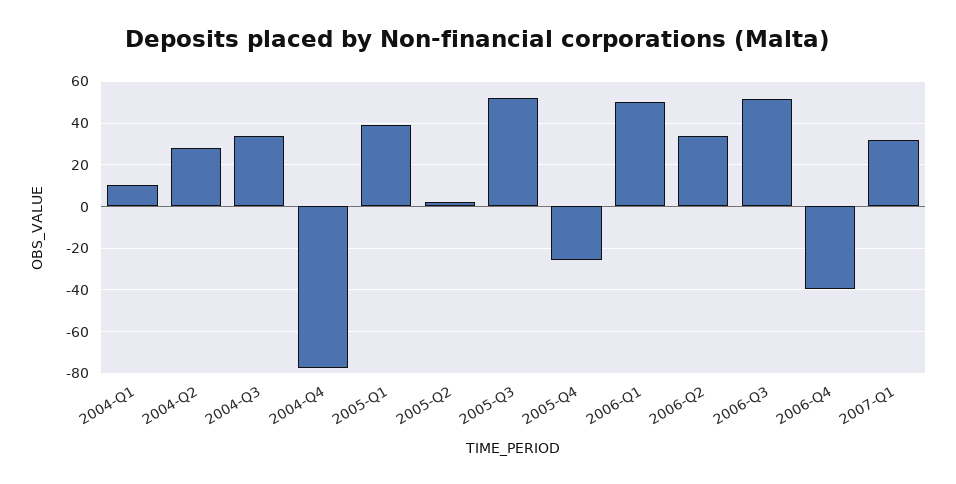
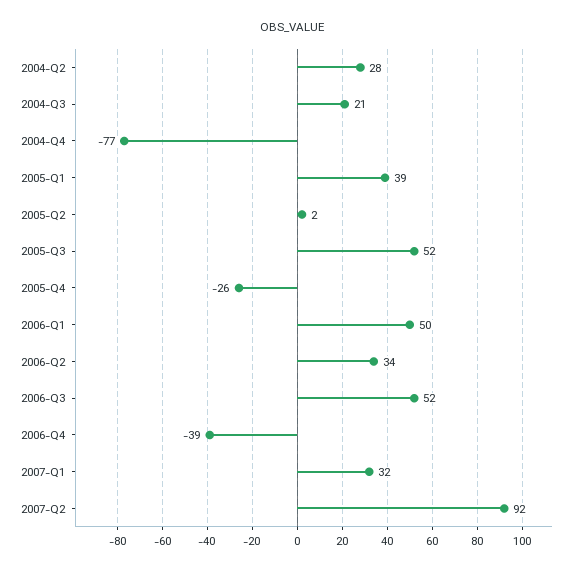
2004-Q1: 10 -> none
2004-Q3: 35 -> 21
2007-Q2: none -> 92

